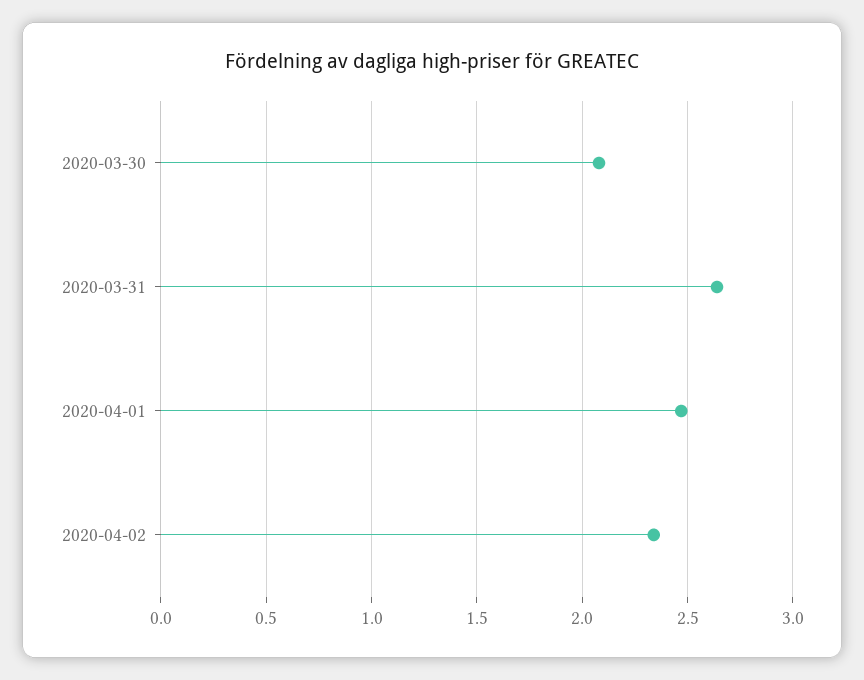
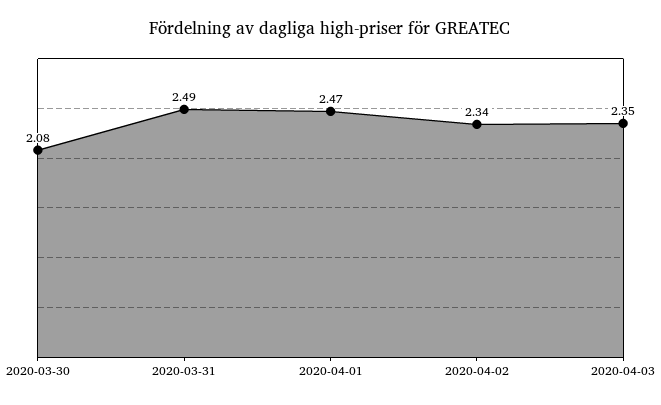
2020-03-31: 2.65 -> 2.49
2020-04-03: none -> 2.35

